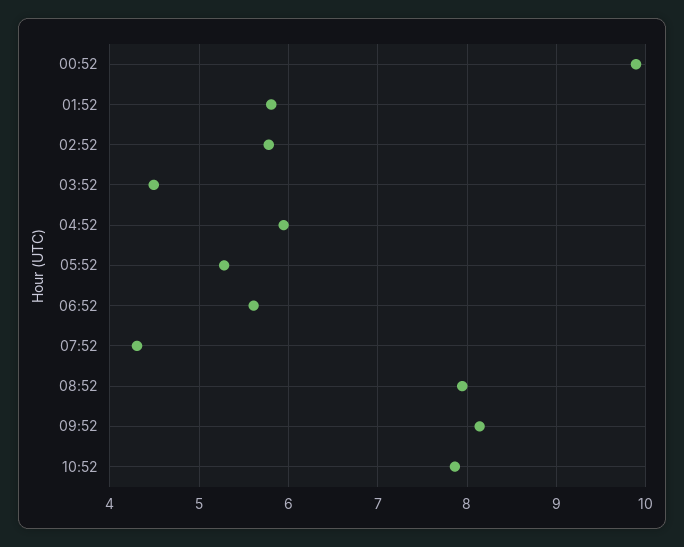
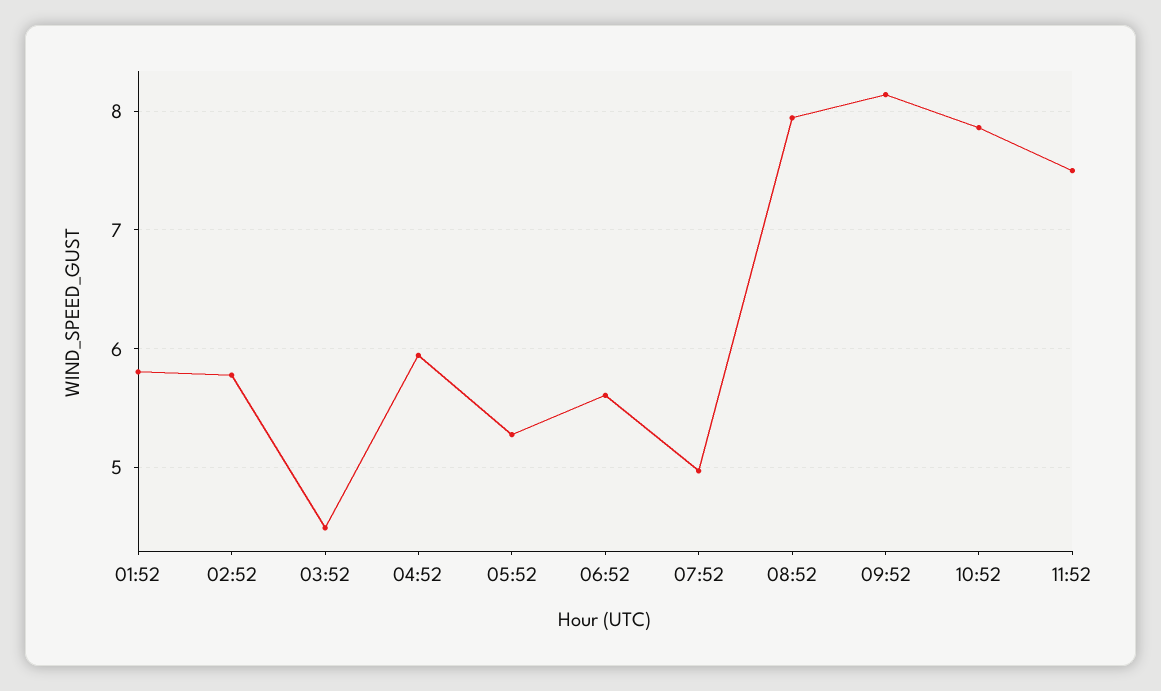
00:52: 9.9 -> none
07:52: 4.3 -> 5
11:52: none -> 7.5

